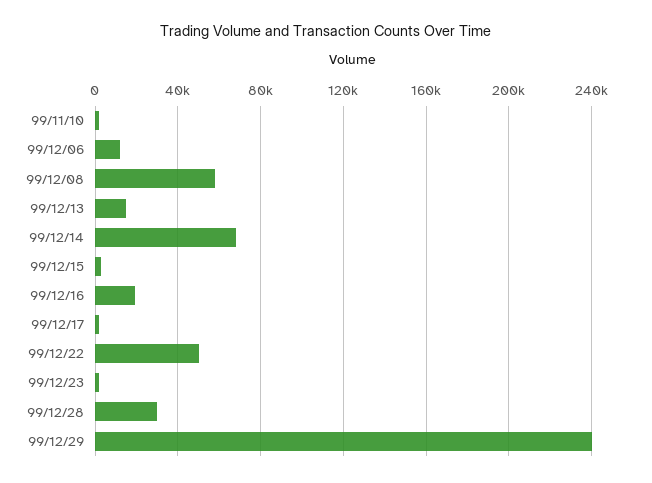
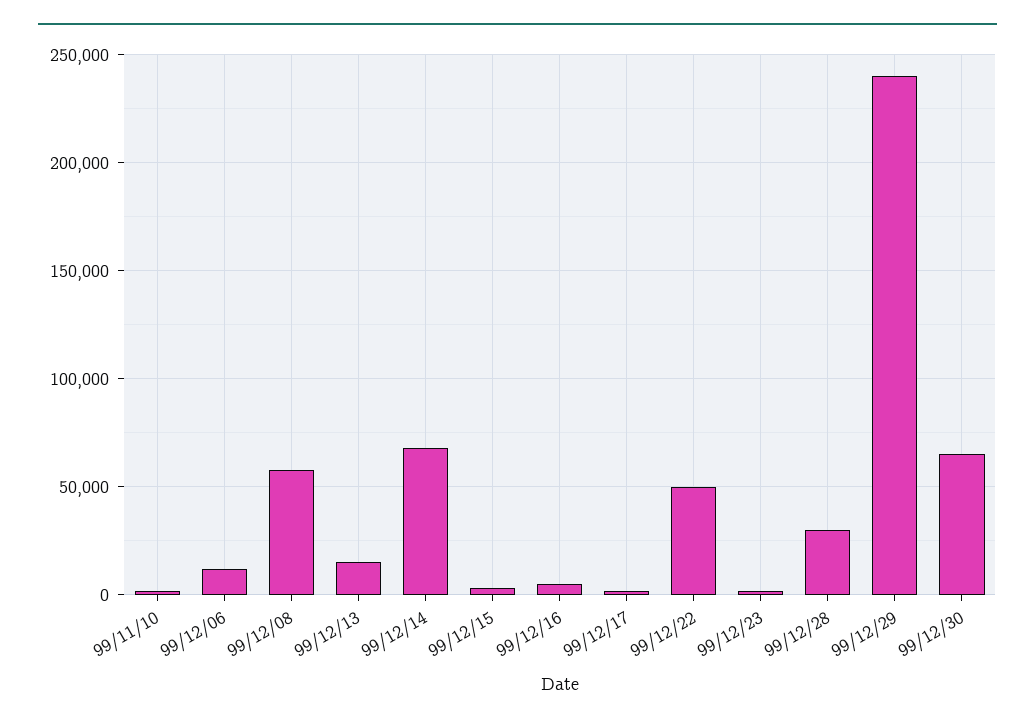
99/12/16: 20000 -> 5000
99/12/30: none -> 65000

